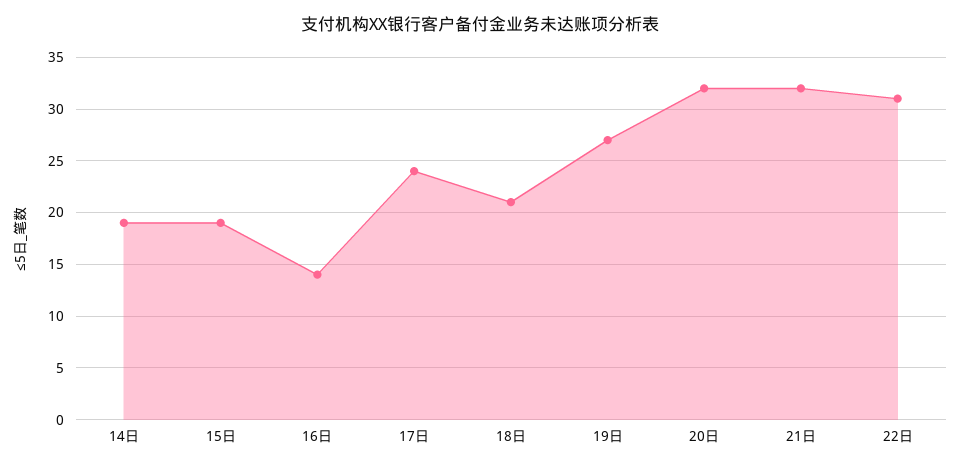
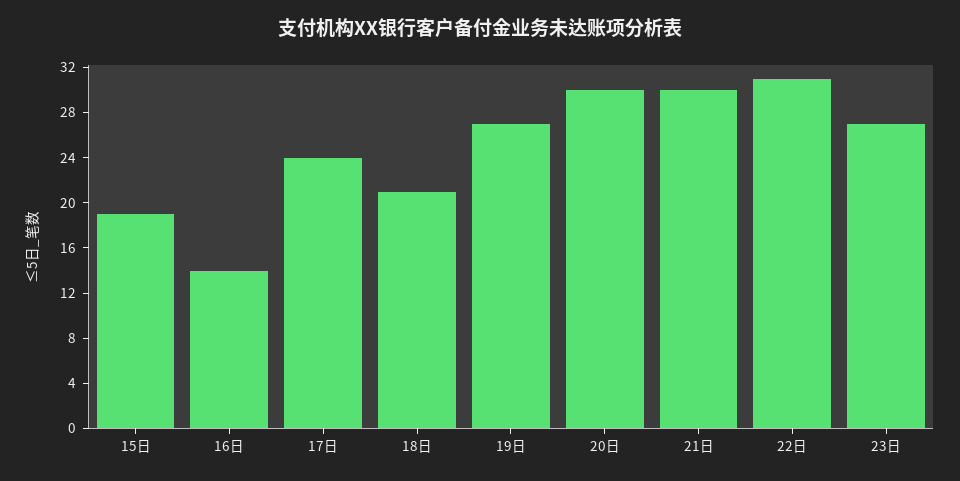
14日: 19 -> none
20日: 32 -> 30
21日: 32 -> 30
23日: none -> 27

